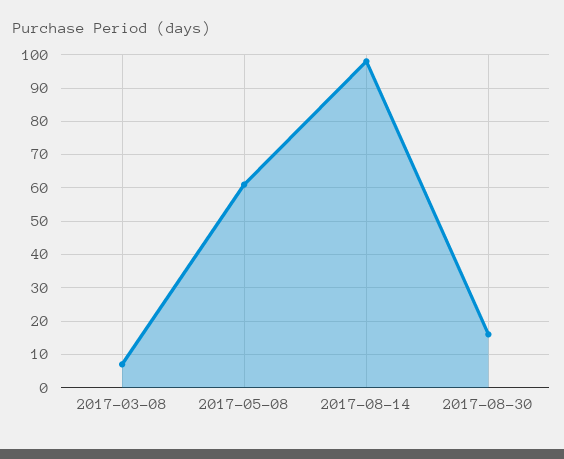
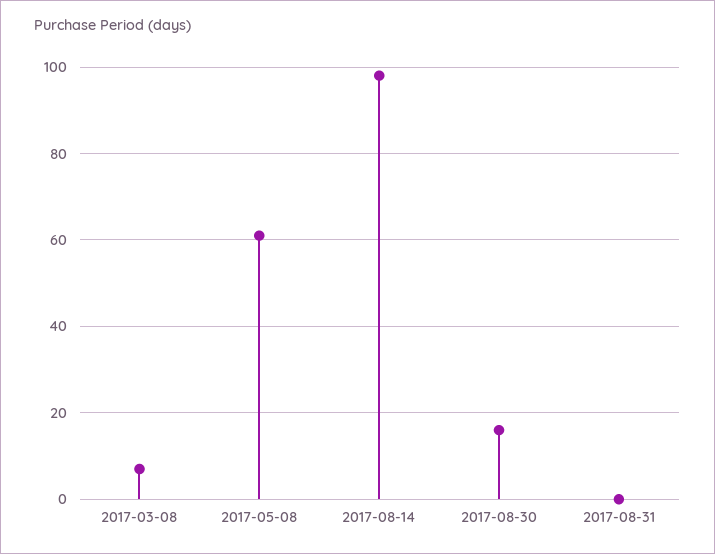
2017-08-31: none -> 0

